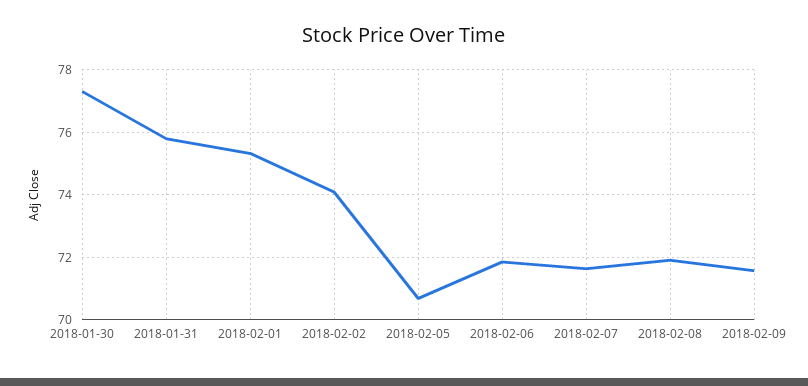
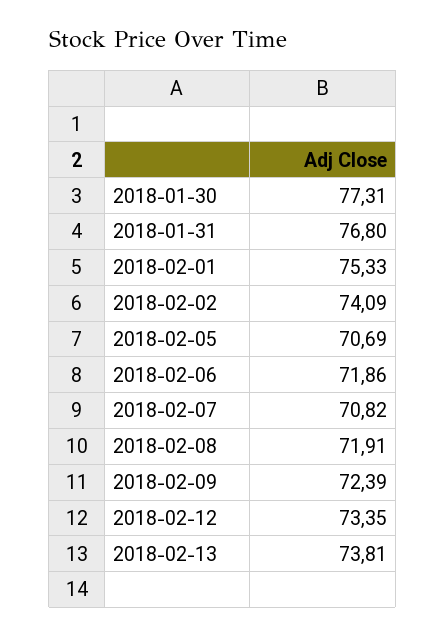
2018-01-31: 75.8 -> 76.8
2018-02-07: 71.6 -> 70.82
2018-02-09: 71.6 -> 72.39
2018-02-12: none -> 73.35
2018-02-13: none -> 73.81

